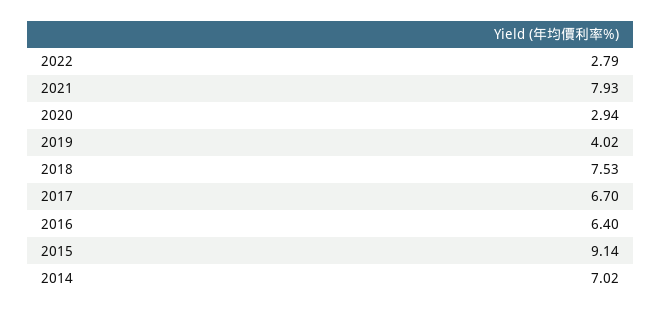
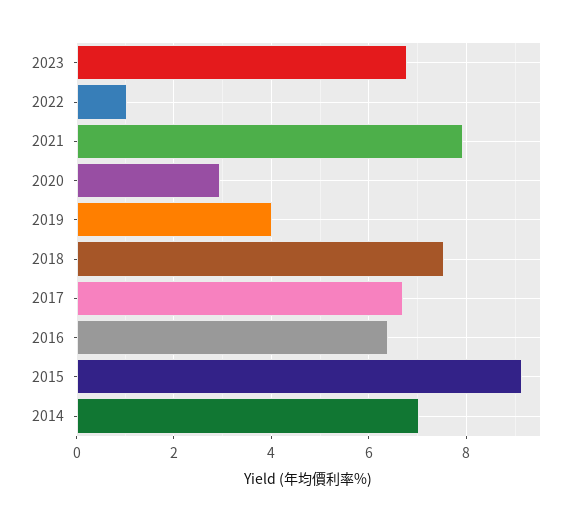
2022: 2.79 -> 1
2023: none -> 6.8

